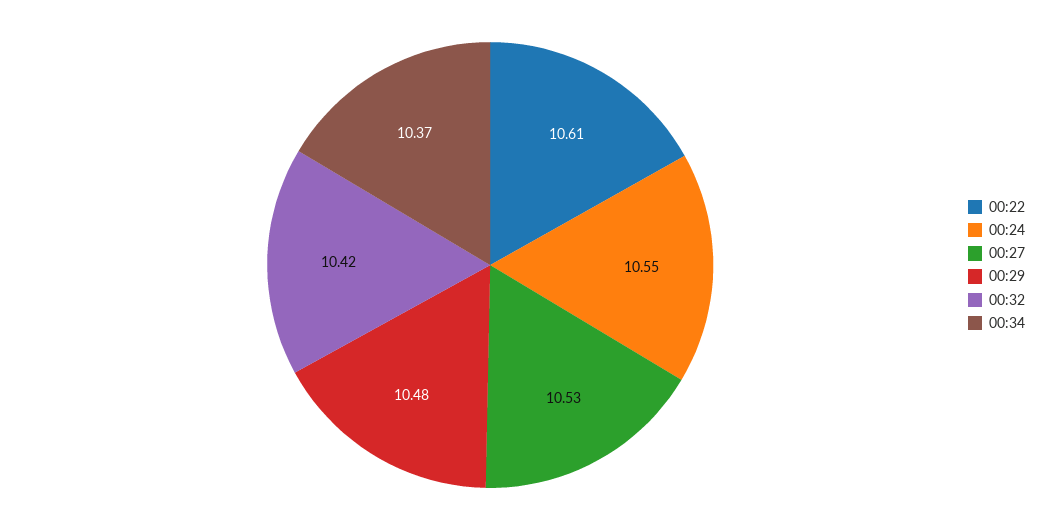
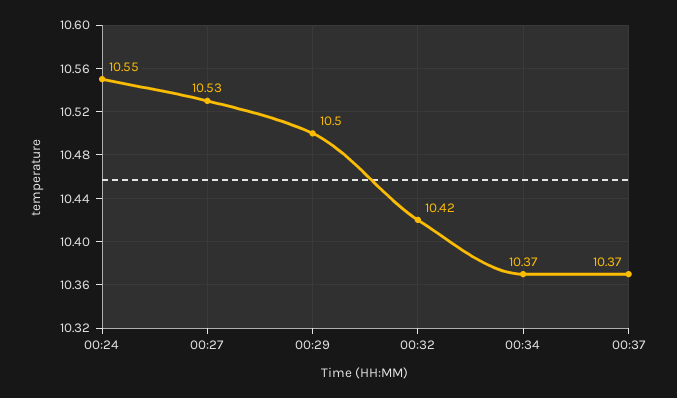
00:22: 10.61 -> none
00:29: 10.48 -> 10.5
00:37: none -> 10.37

